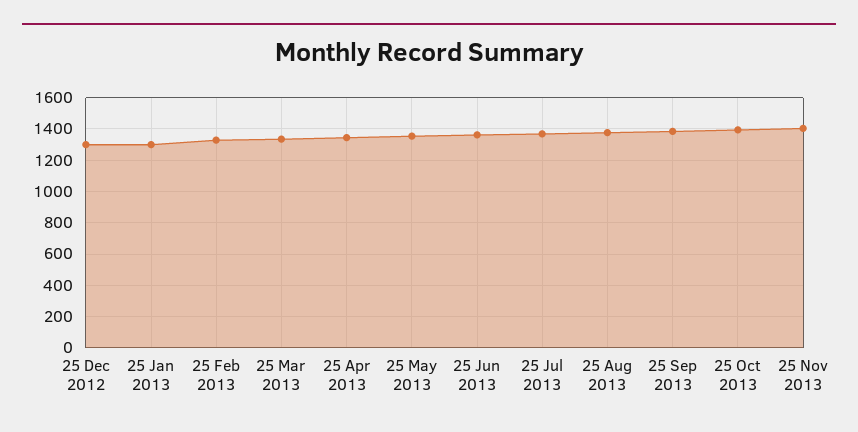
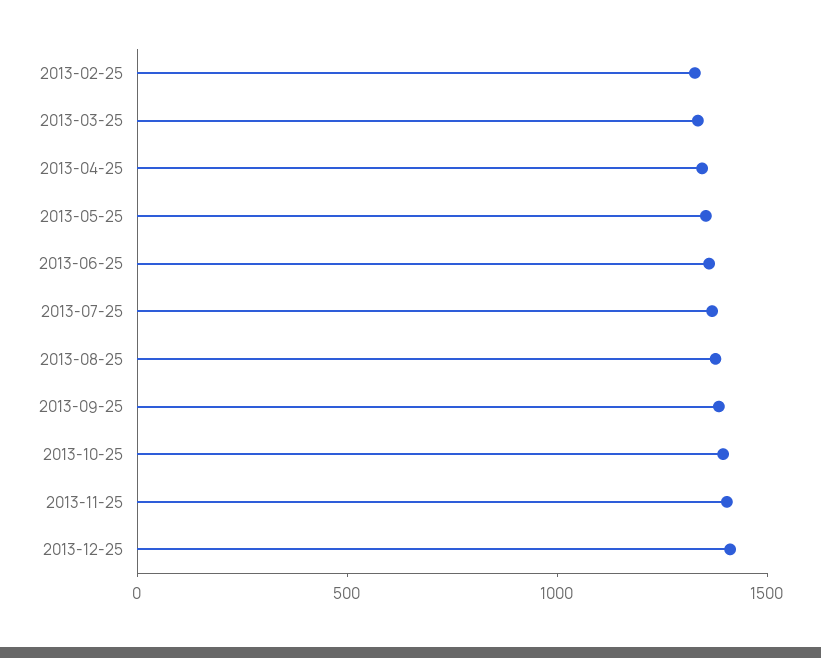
25 Dec 2012: 1300 -> none
25 Jan 2013: 1300 -> none
2013-12-25: none -> 1400

